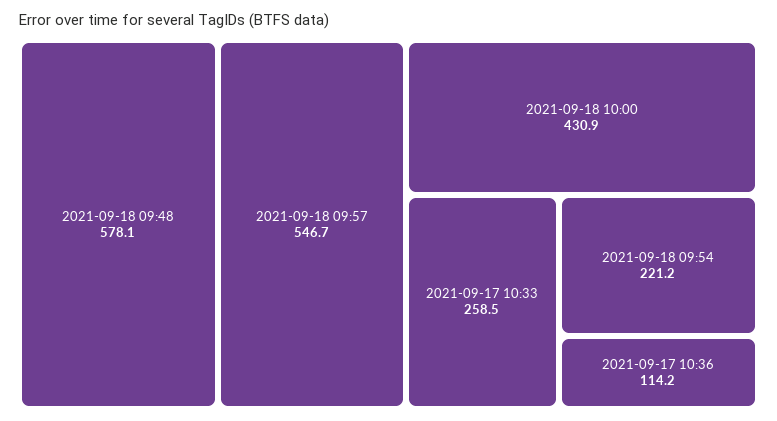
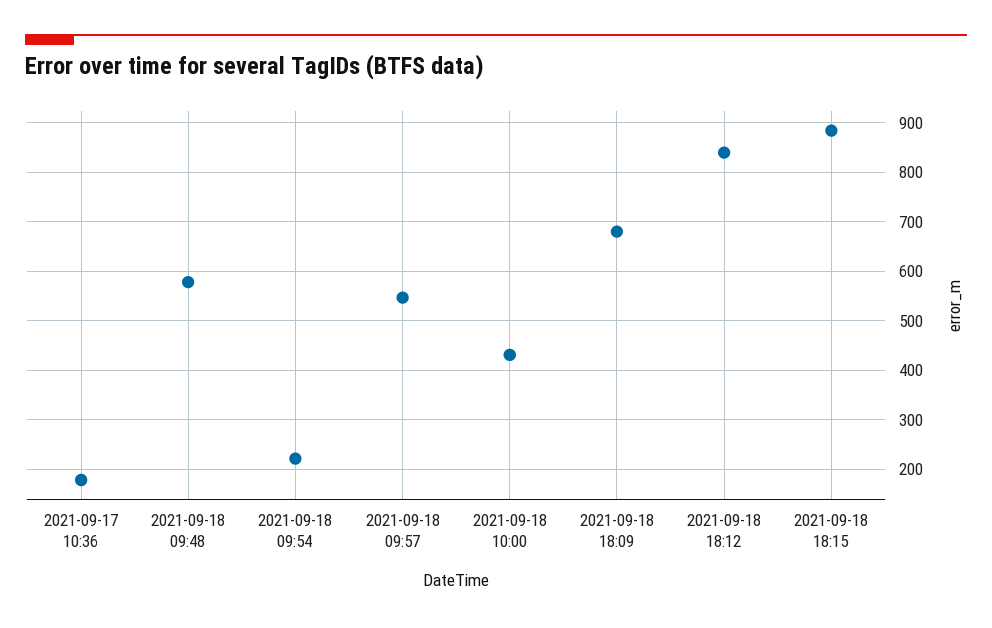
2021-09-17 10:33: 258.5 -> none
2021-09-17 10:36: 114.2 -> 180
2021-09-18 18:09: none -> 680
2021-09-18 18:12: none -> 840
2021-09-18 18:15: none -> 880

